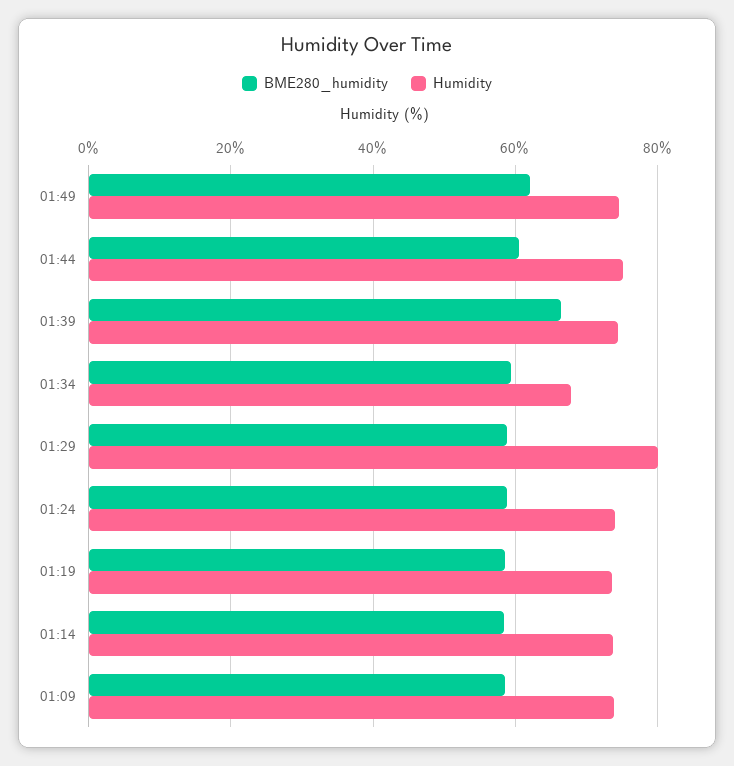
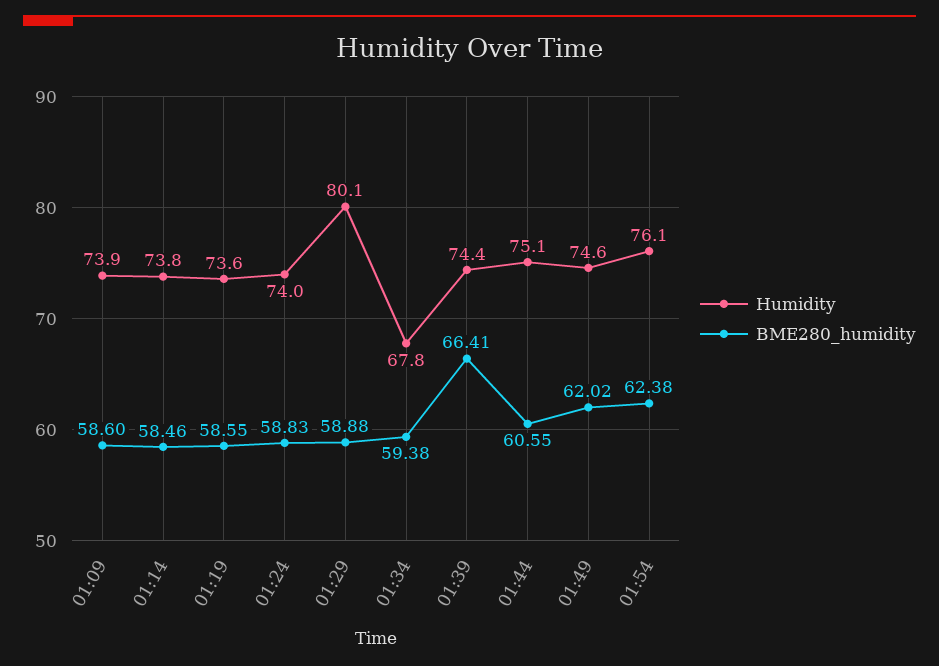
Humidity, 01:54: none -> 76.1
BME280_humidity, 01:54: none -> 62.38

